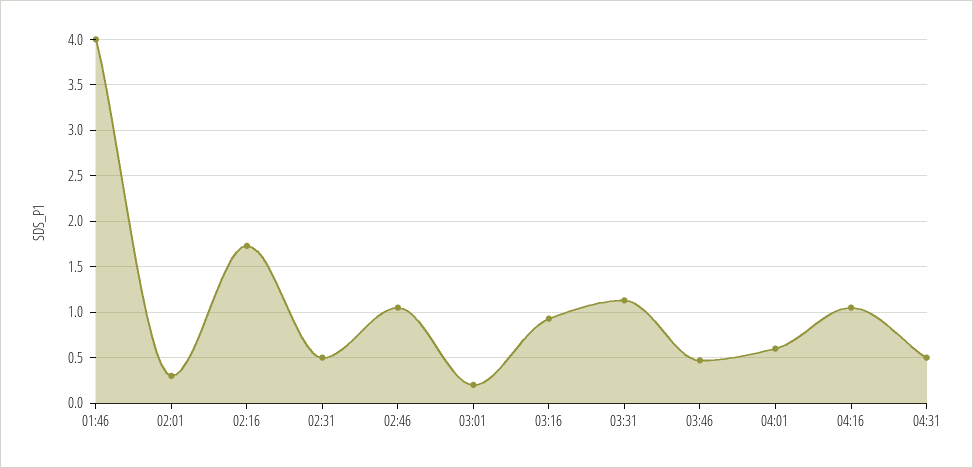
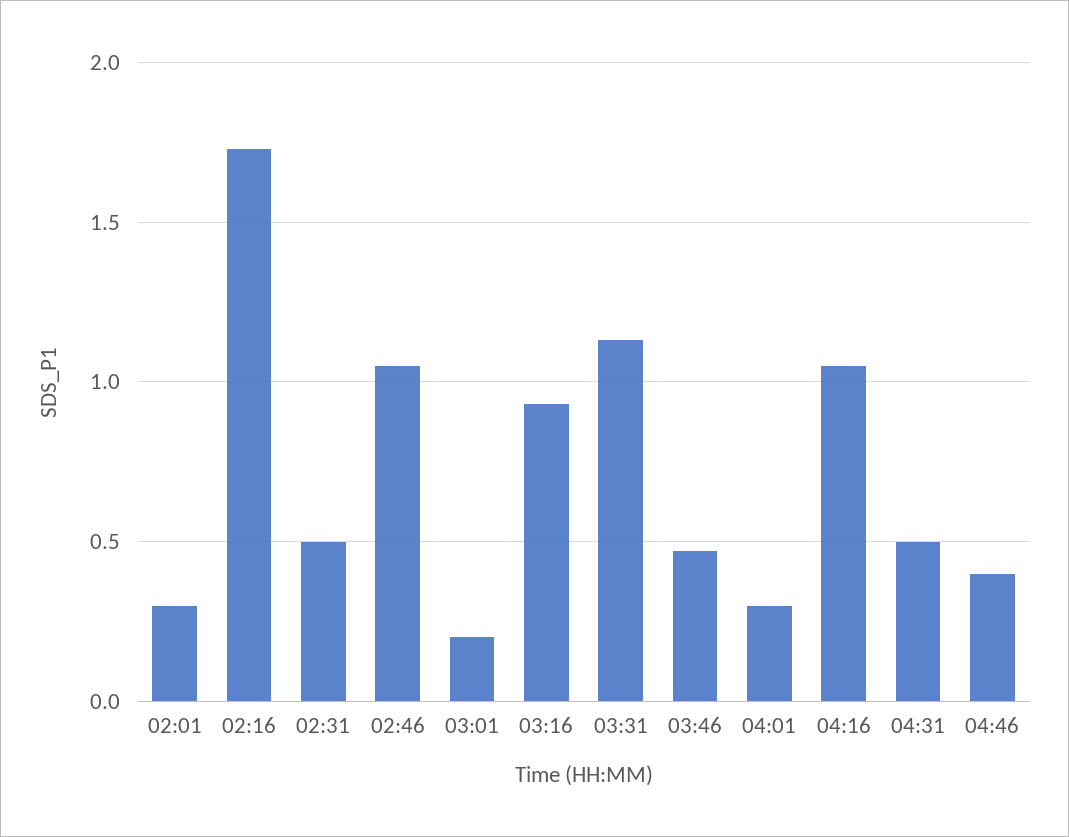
01:46: 4 -> none
04:01: 0.6 -> 0.3
04:46: none -> 0.4

